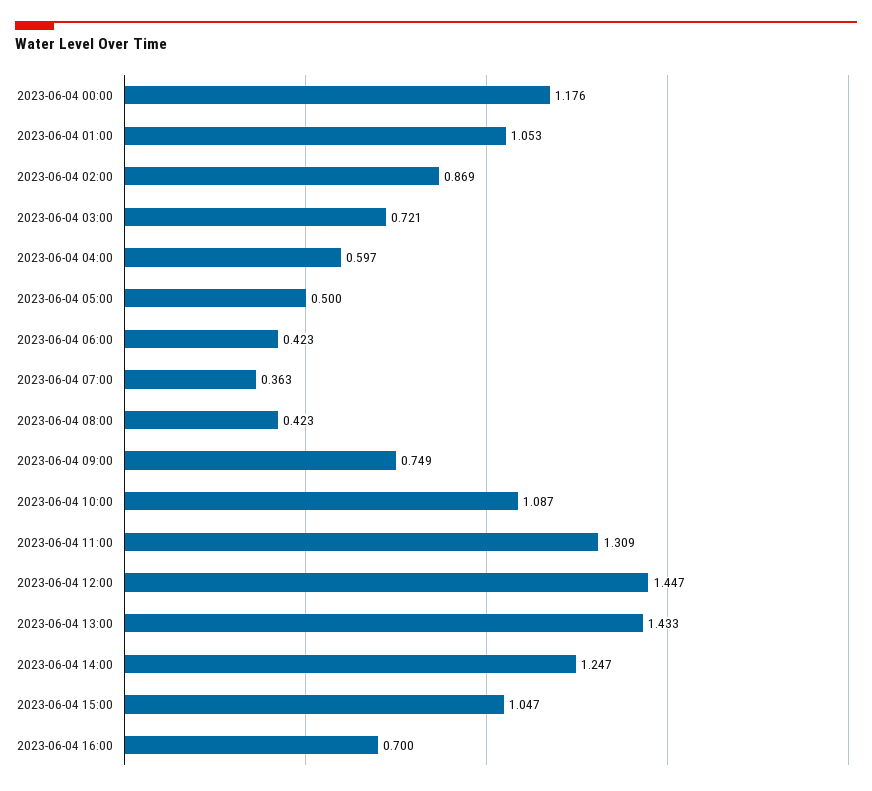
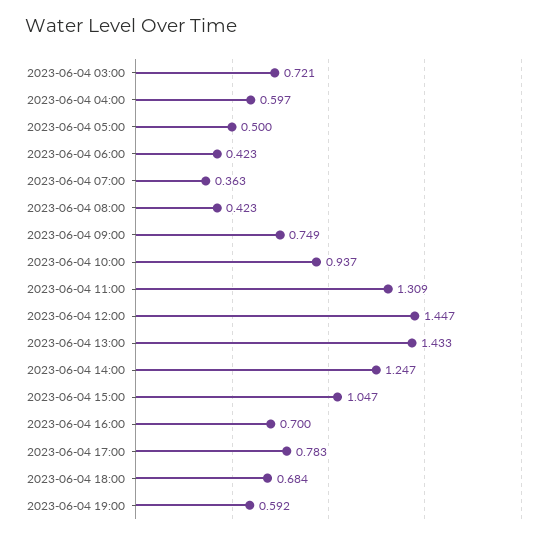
2023-06-04 00:00: 1.176 -> none
2023-06-04 01:00: 1.053 -> none
2023-06-04 02:00: 0.869 -> none
2023-06-04 10:00: 1.087 -> 0.937
2023-06-04 17:00: none -> 0.783
2023-06-04 18:00: none -> 0.684
2023-06-04 19:00: none -> 0.592

